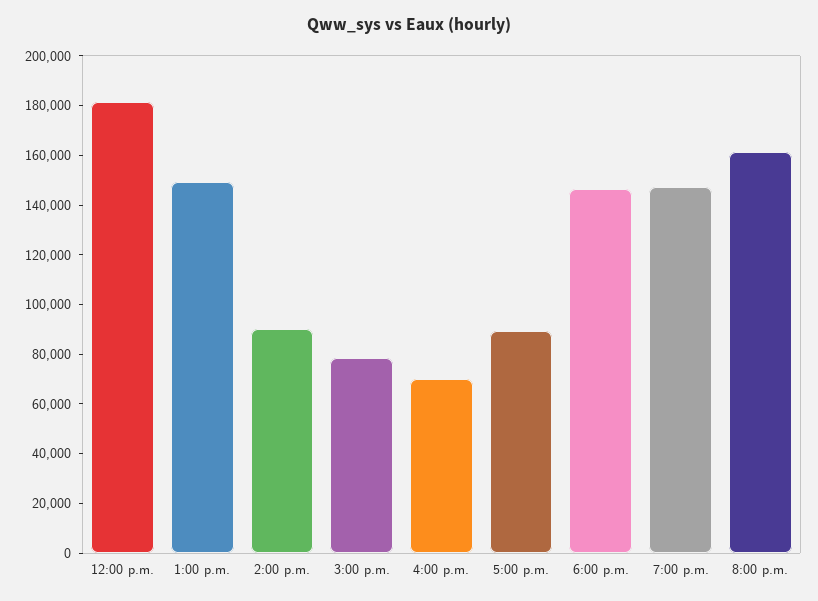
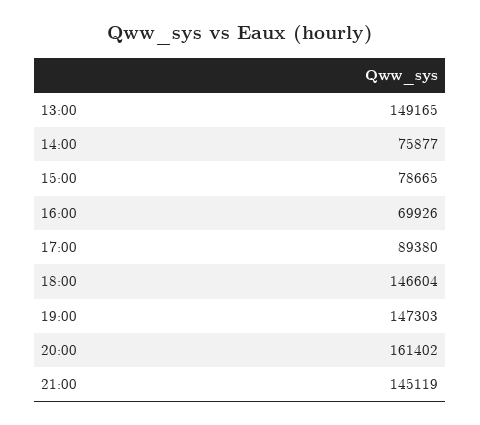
12:00 p.m.: 180000 -> none
2:00 p.m.: 90000 -> 75877
21:00: none -> 145119

